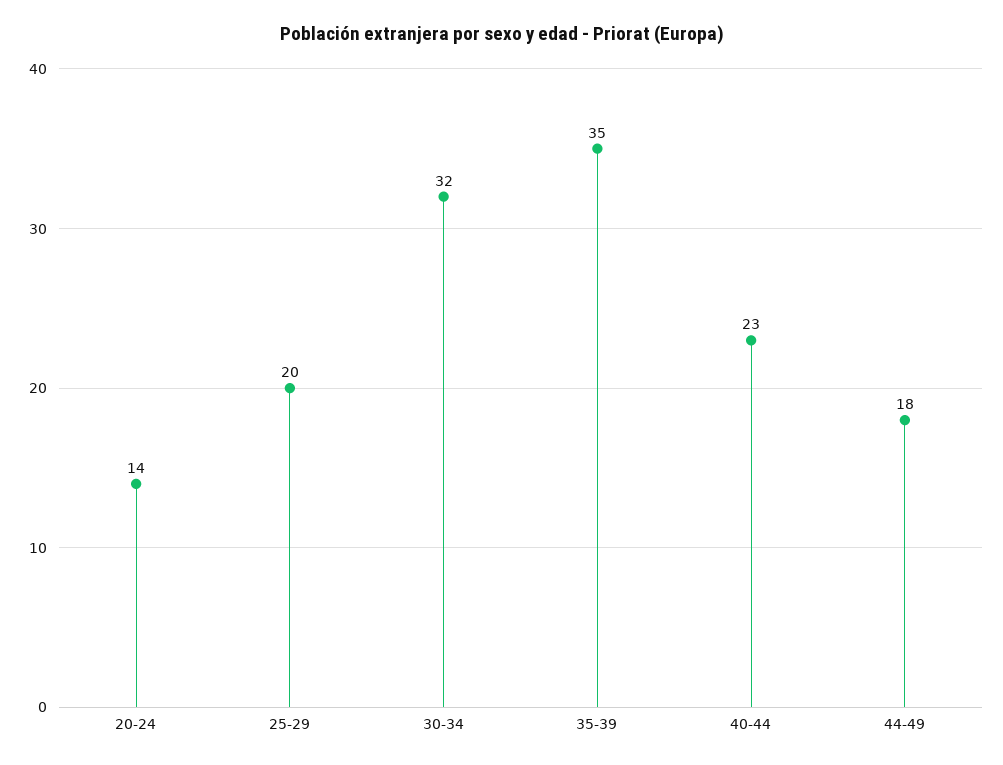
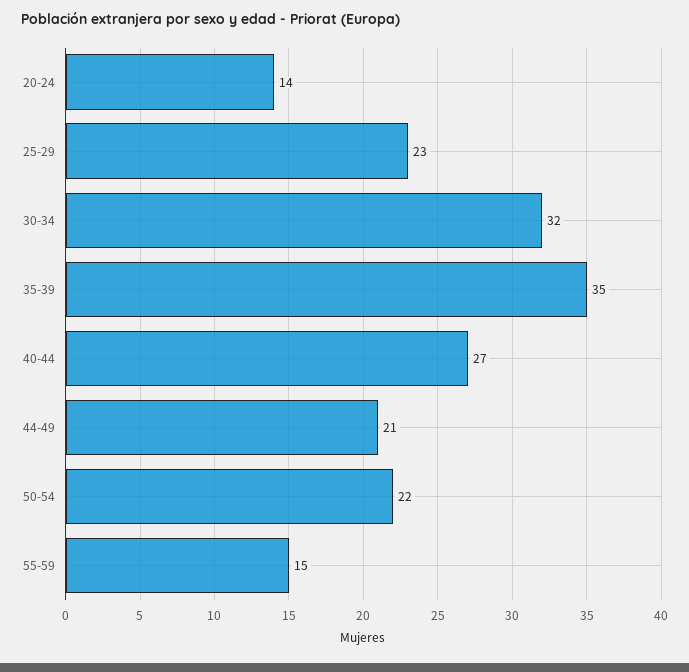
25-29: 20 -> 23
40-44: 23 -> 27
44-49: 18 -> 21
50-54: none -> 22
55-59: none -> 15

